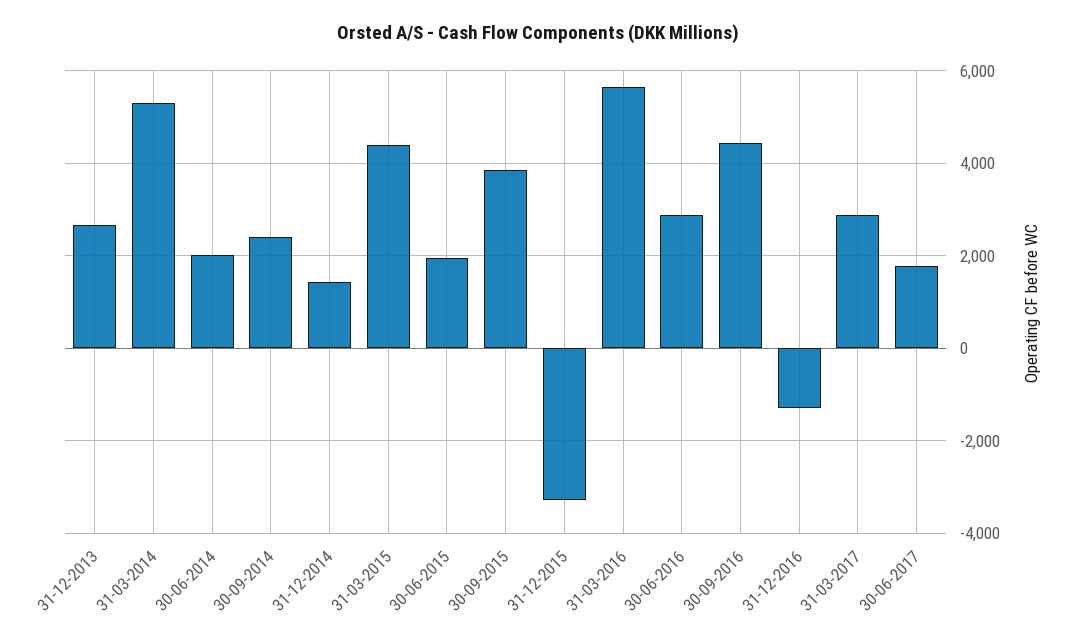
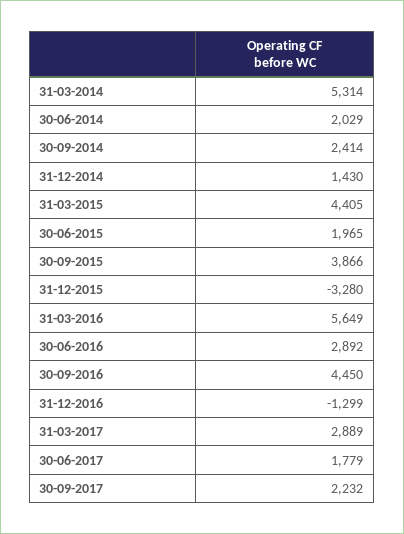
31-12-2013: 2600 -> none
30-09-2017: none -> 2232

